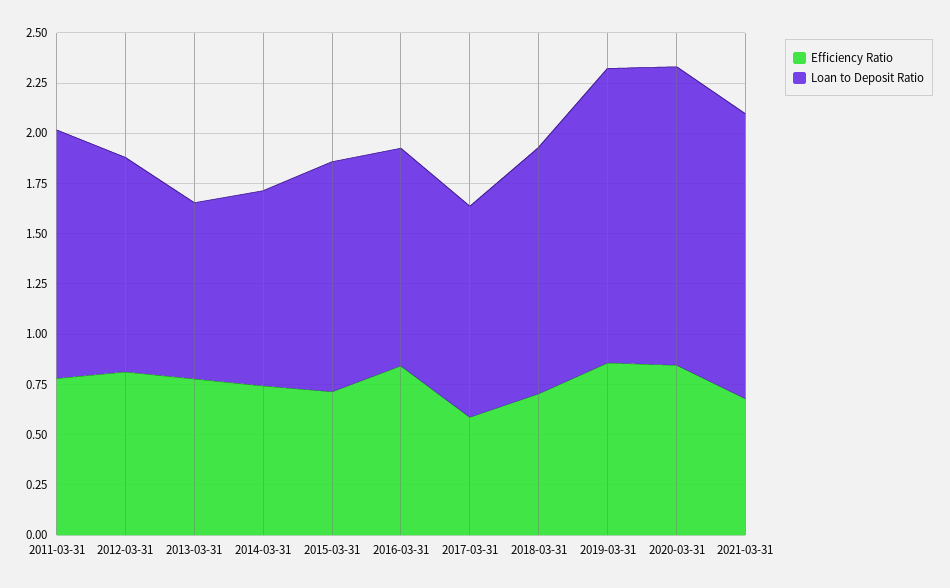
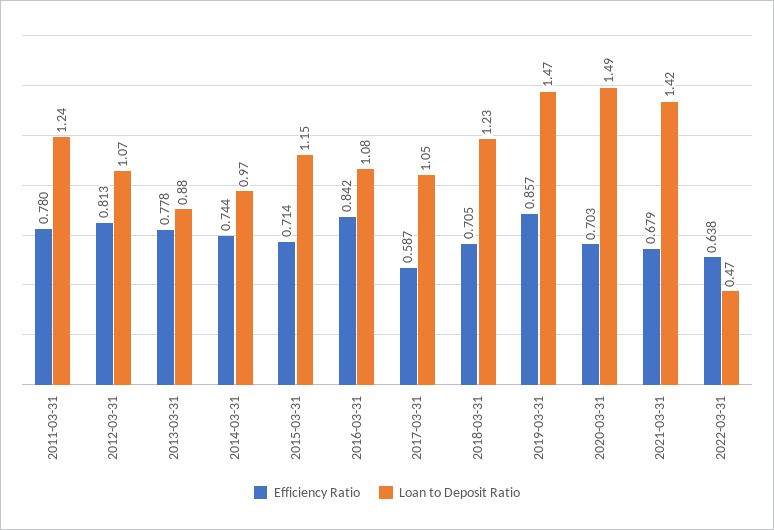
Efficiency Ratio, 2020-03-31: 0.85 -> 0.703
Efficiency Ratio, 2022-03-31: none -> 0.638
Loan to Deposit Ratio, 2022-03-31: none -> 0.47

